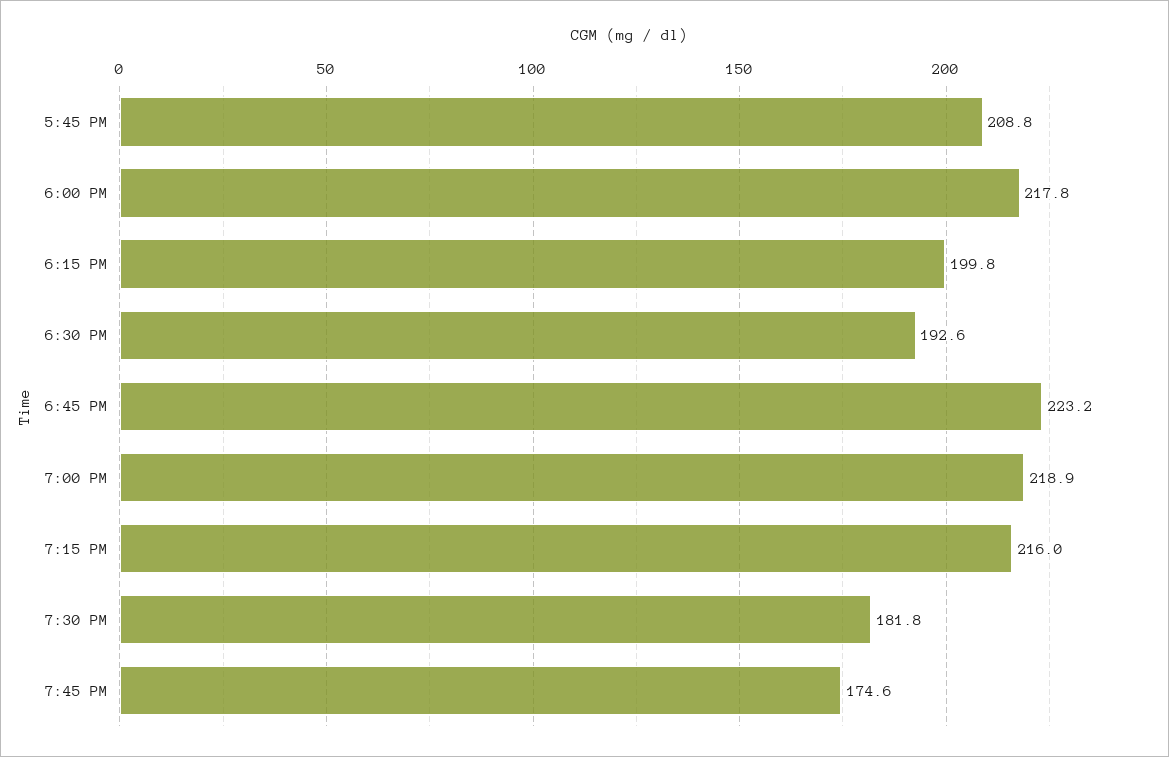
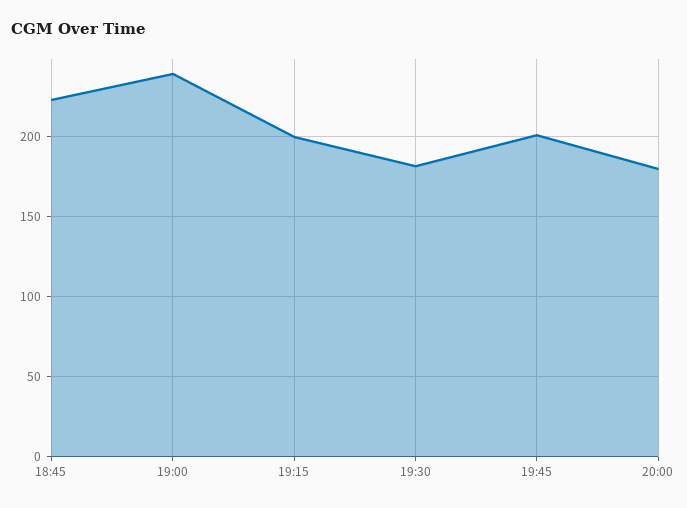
5:45 PM: 208.8 -> none
6:00 PM: 217.8 -> none
6:15 PM: 199.8 -> none
6:30 PM: 192.6 -> none
7:00 PM: 218.9 -> 240
7:15 PM: 216 -> 200
7:45 PM: 174.6 -> 200
20:00: none -> 180

